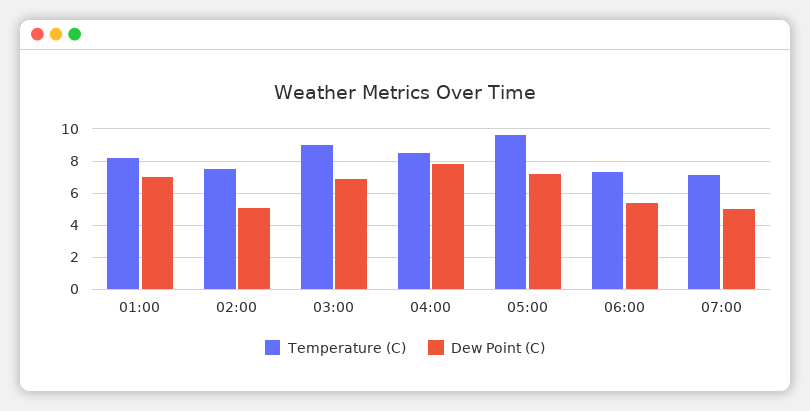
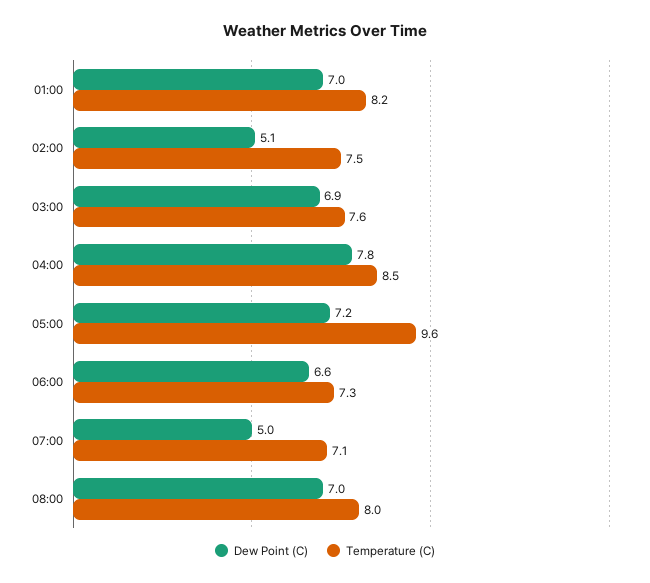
Temperature (C), 03:00: 9 -> 7.6
Dew Point (C), 06:00: 5.5 -> 6.6
Dew Point (C), 08:00: none -> 7
Temperature (C), 08:00: none -> 8

